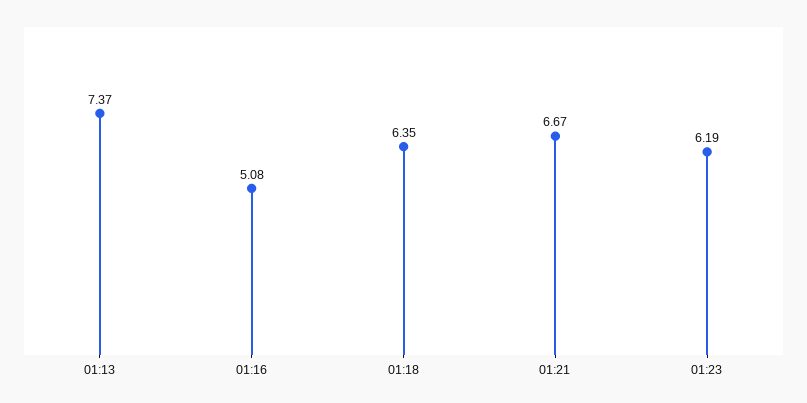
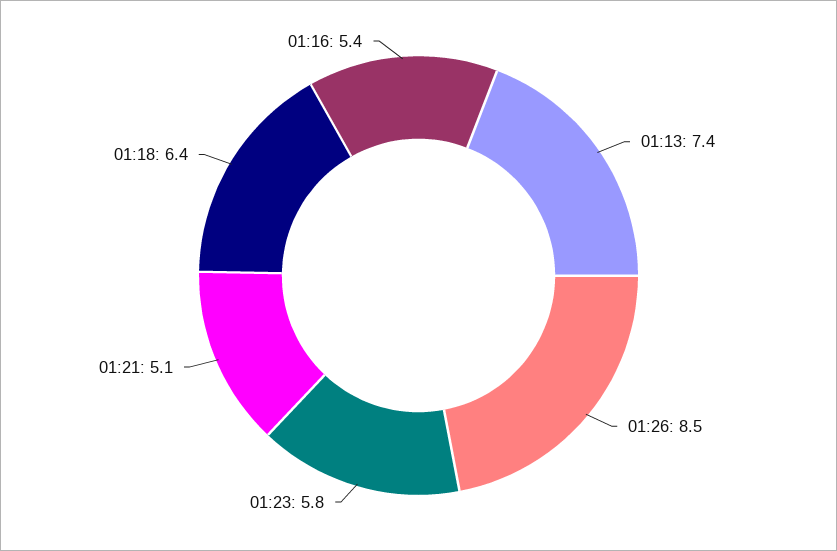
01:16: 5.08 -> 5.4
01:21: 6.67 -> 5.1
01:23: 6.19 -> 5.8
01:26: none -> 8.5

